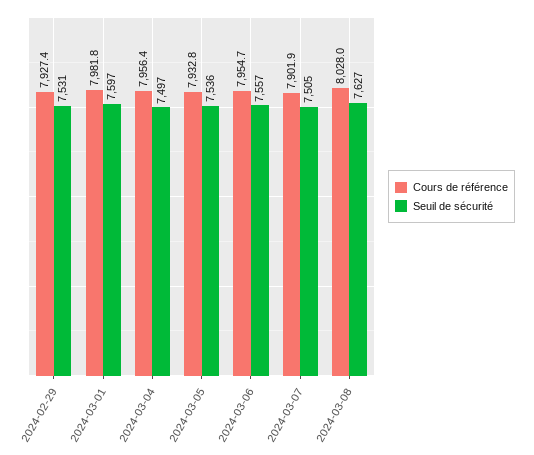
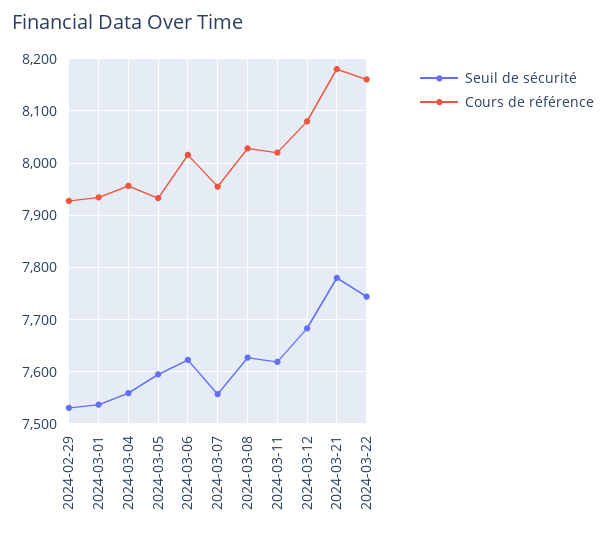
Cours de référence, 2024-03-01: 7981.8 -> 7940
Seuil de sécurité, 2024-03-01: 7597 -> 7540
Seuil de sécurité, 2024-03-04: 7497 -> 7560
Seuil de sécurité, 2024-03-05: 7536 -> 7600
Cours de référence, 2024-03-06: 7954.7 -> 8020
Seuil de sécurité, 2024-03-06: 7557 -> 7620
Cours de référence, 2024-03-07: 7901.9 -> 7960
Seuil de sécurité, 2024-03-07: 7505 -> 7560
Seuil de sécurité, 2024-03-11: none -> 7620
Cours de référence, 2024-03-11: none -> 8020
Seuil de sécurité, 2024-03-12: none -> 7680
Cours de référence, 2024-03-12: none -> 8080
Seuil de sécurité, 2024-03-21: none -> 7780
Cours de référence, 2024-03-21: none -> 8180
Seuil de sécurité, 2024-03-22: none -> 7740
Cours de référence, 2024-03-22: none -> 8160

